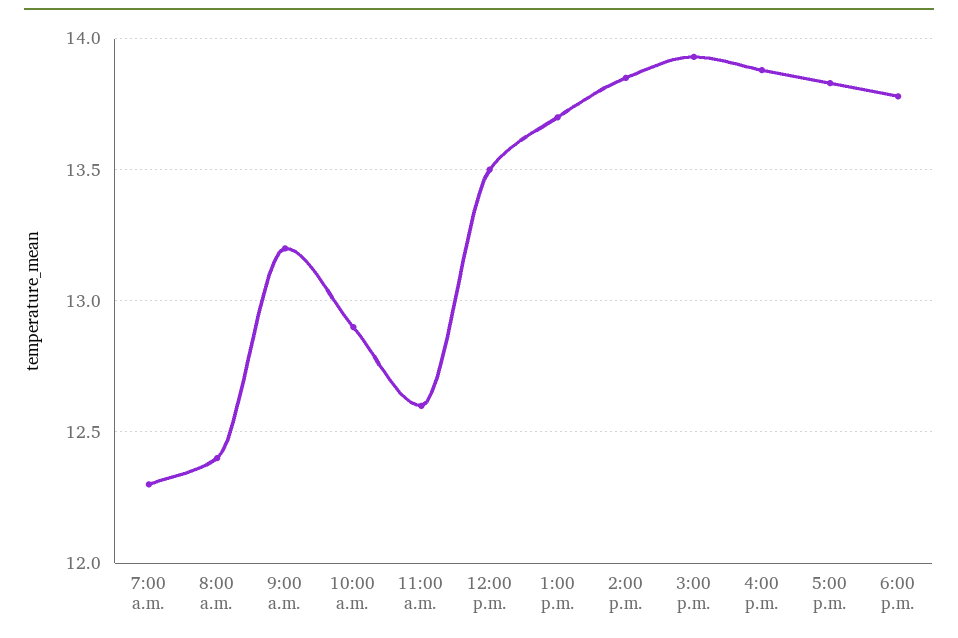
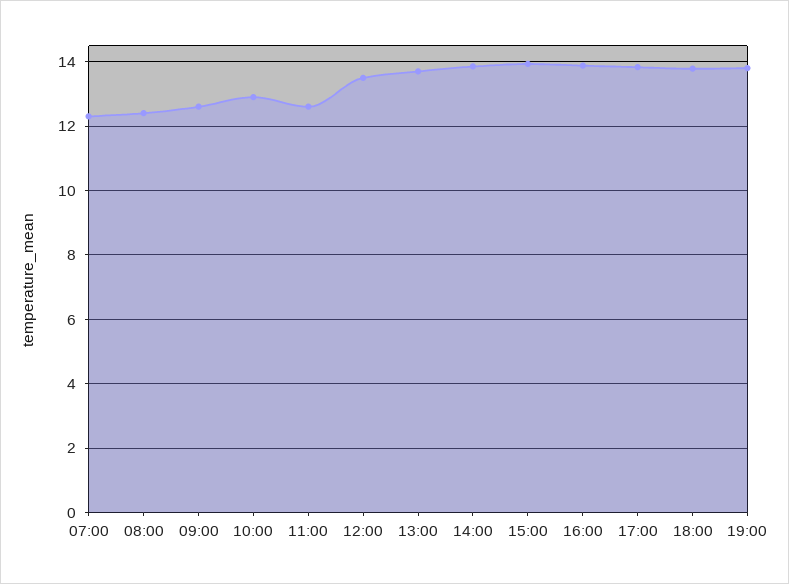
9:00 a.m.: 13.2 -> 12.6
19:00: none -> 13.8

